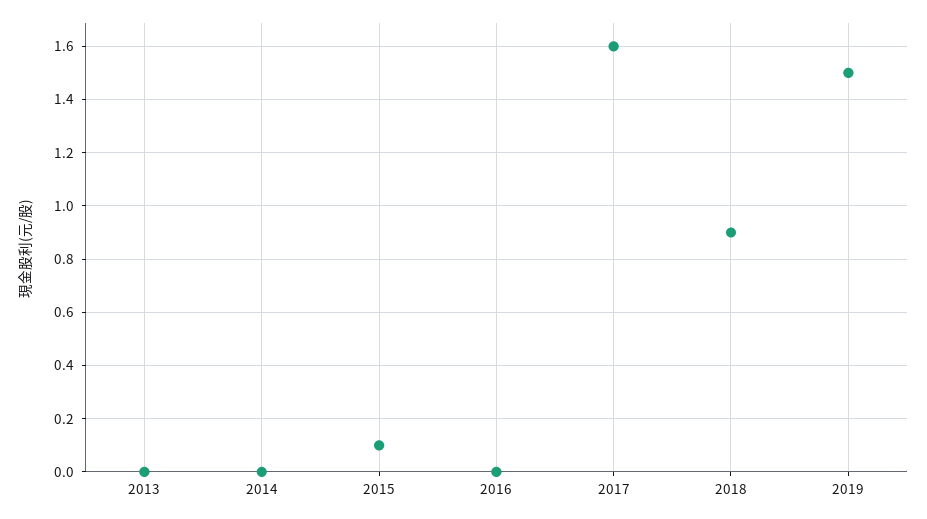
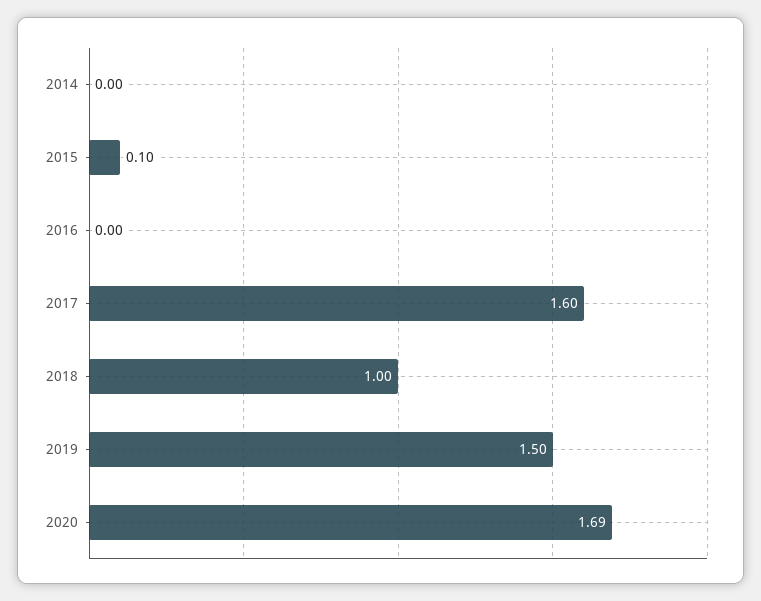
2013: 0 -> none
2018: 0.9 -> 1
2020: none -> 1.69

